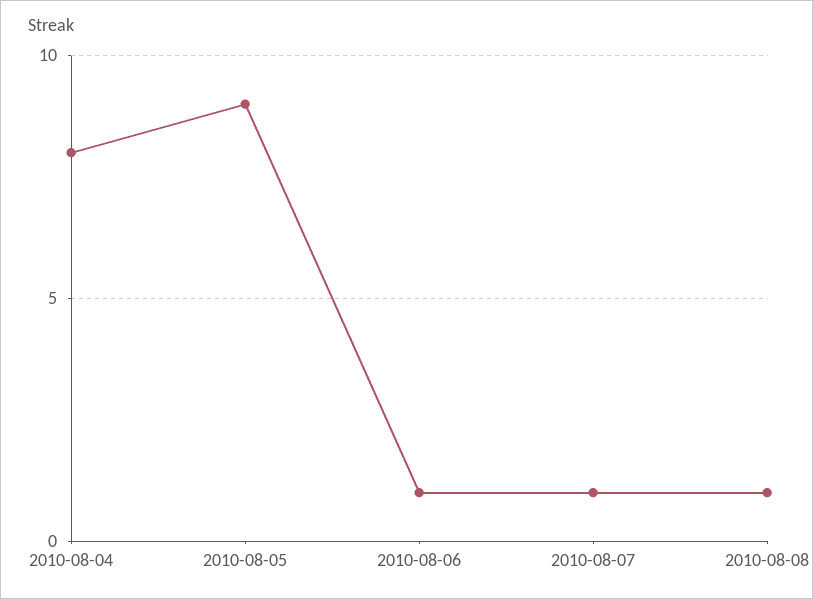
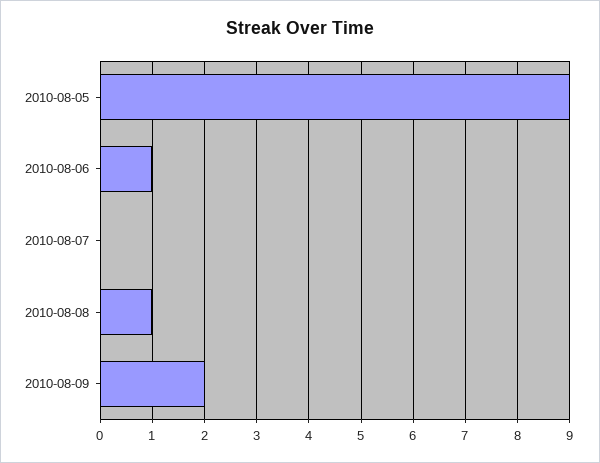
2010-08-04: 8 -> none
2010-08-07: 1 -> 0
2010-08-09: none -> 2

